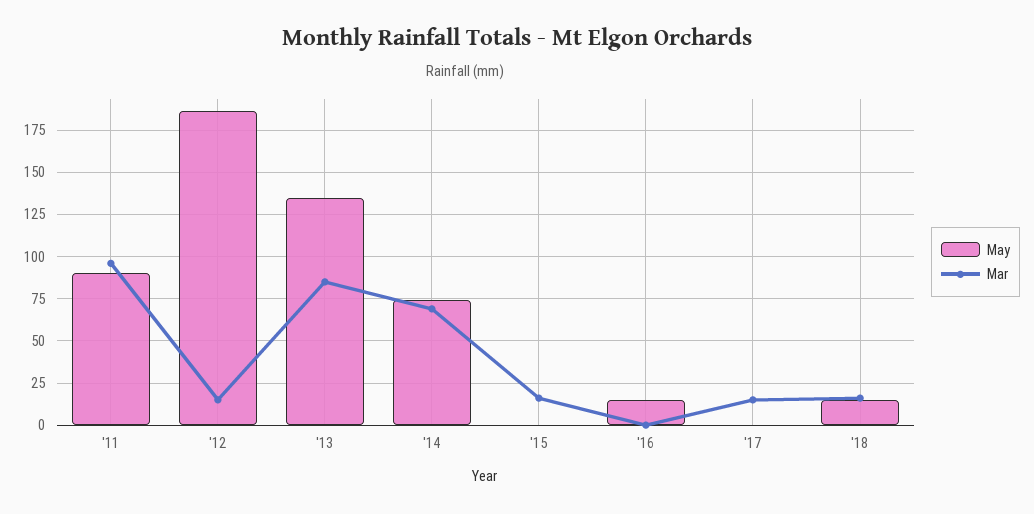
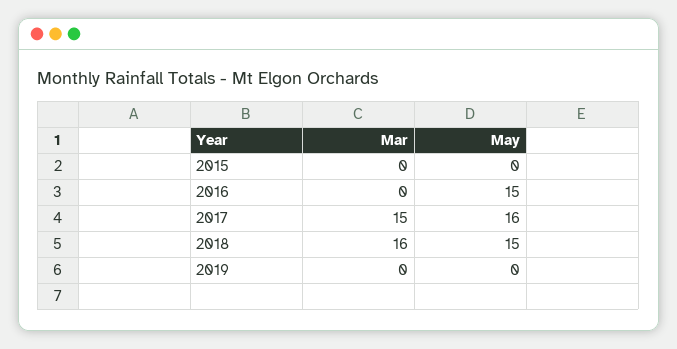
May, '11: 90 -> none
Mar, '11: 95 -> none
May, '12: 185 -> none
Mar, '12: 15 -> none
May, '13: 135 -> none
Mar, '13: 85 -> none
May, '14: 75 -> none
Mar, '14: 70 -> none
Mar, '15: 15 -> 0
May, '17: 0 -> 16
Mar, 2019: none -> 0
May, 2019: none -> 0

